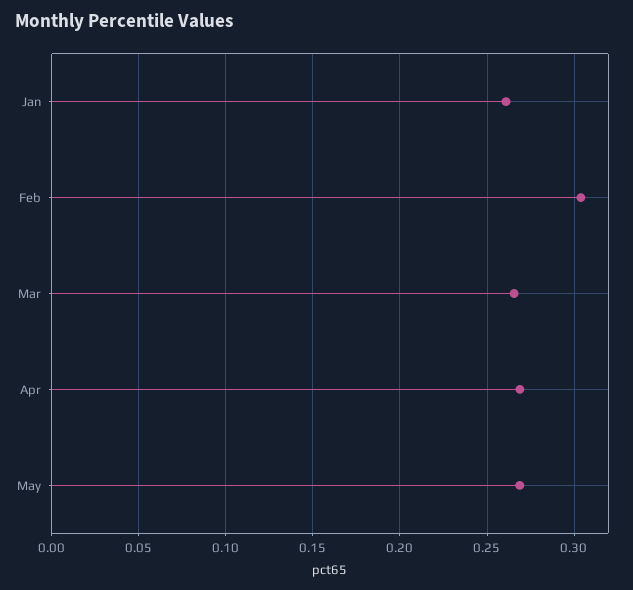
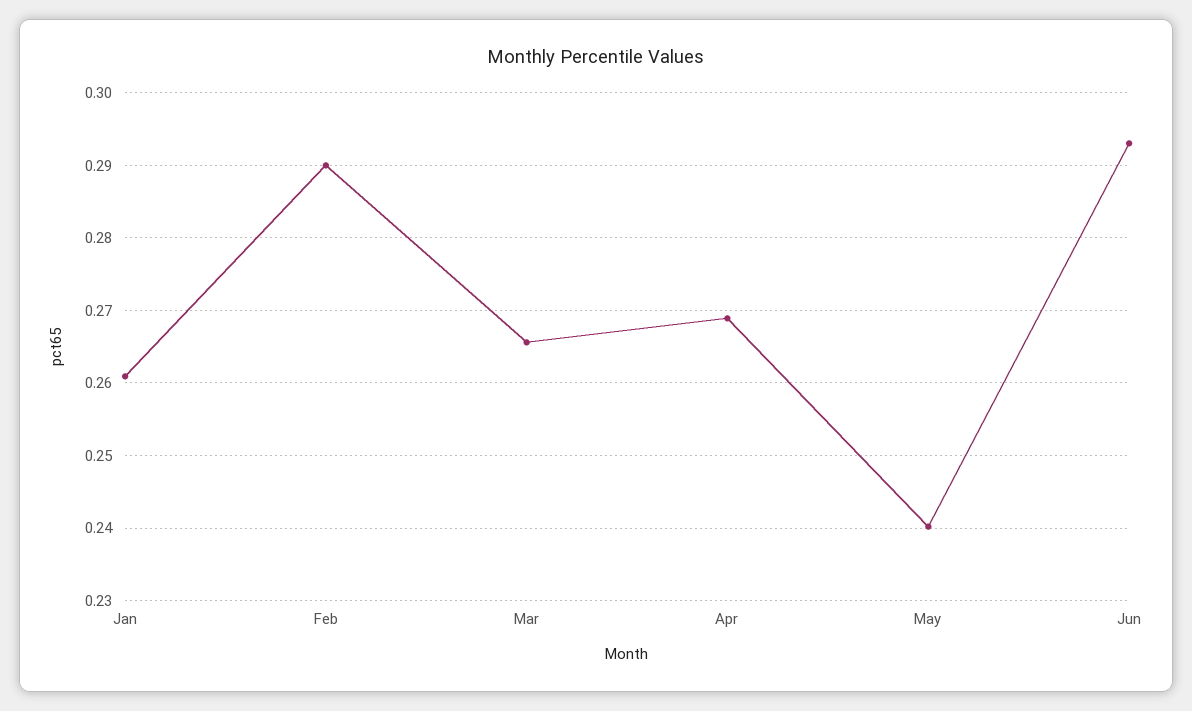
Feb: 0.305 -> 0.29
May: 0.27 -> 0.24
Jun: none -> 0.293

